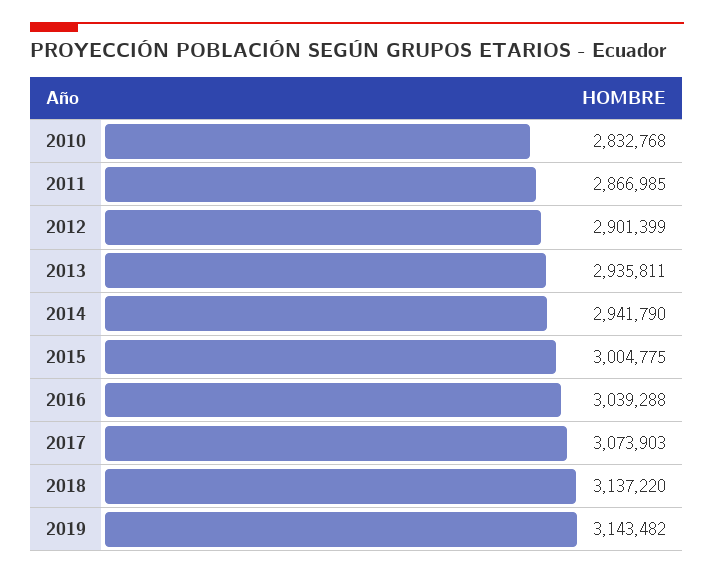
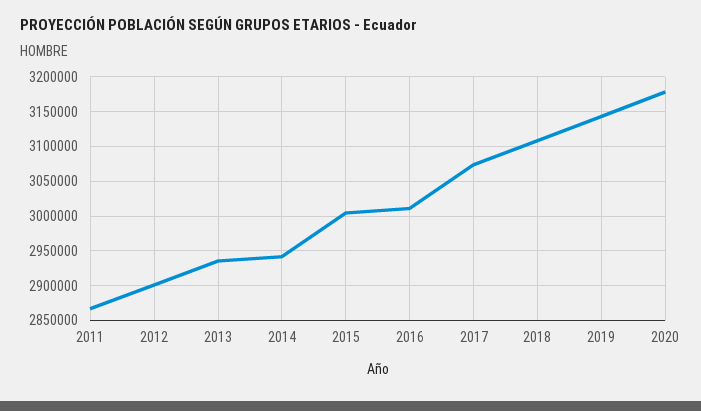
2010: 2832768 -> none
2016: 3039288 -> 3010000
2018: 3137220 -> 3110000
2020: none -> 3180000

